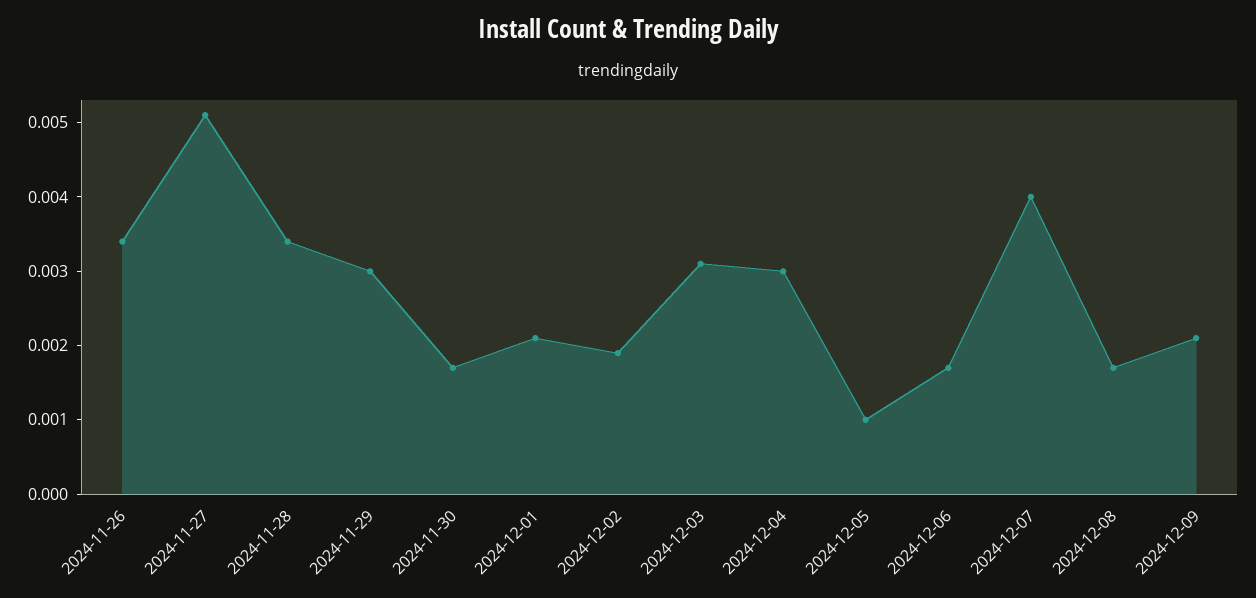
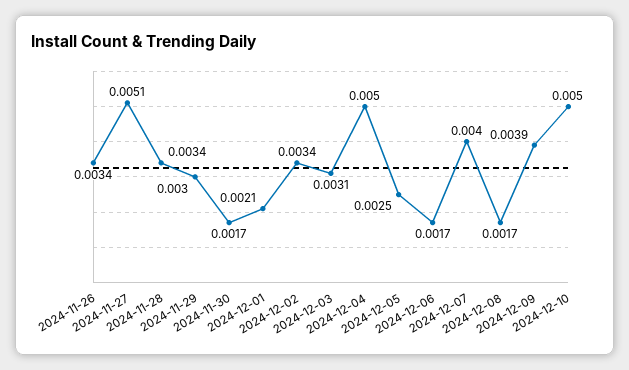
2024-12-02: 0.002 -> 0.0034
2024-12-04: 0.003 -> 0.005
2024-12-05: 0.001 -> 0.0025
2024-12-09: 0.002 -> 0.0039
2024-12-10: none -> 0.005

